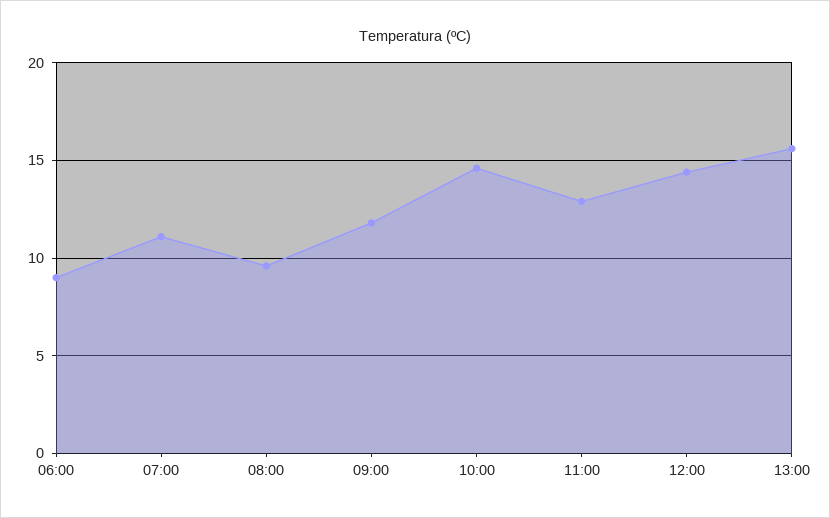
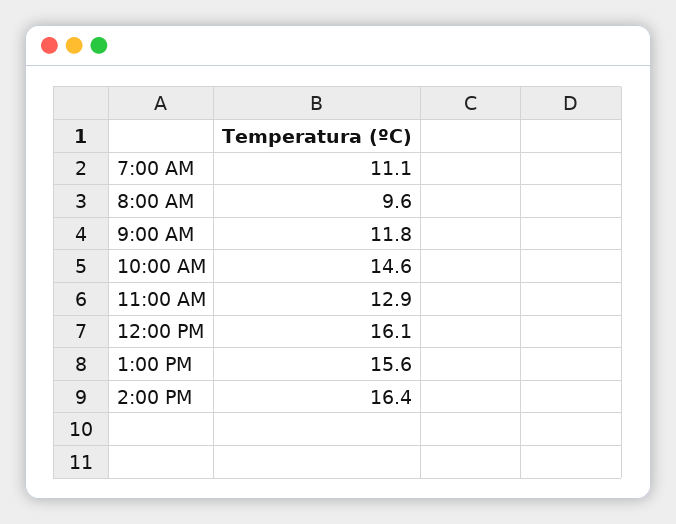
06:00: 9 -> none
12:00: 14.5 -> 16.1
2:00 PM: none -> 16.4

